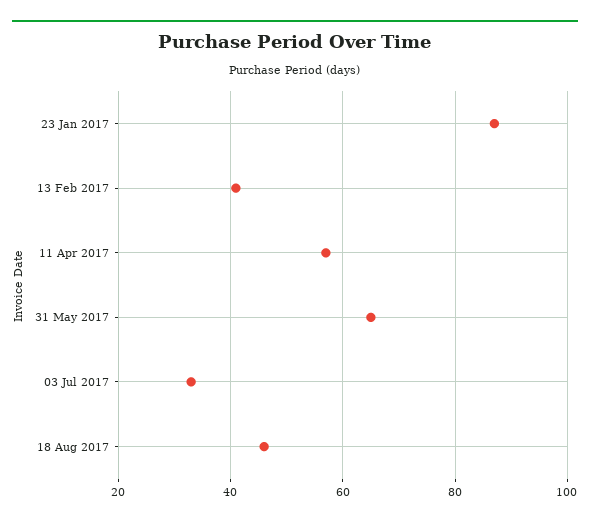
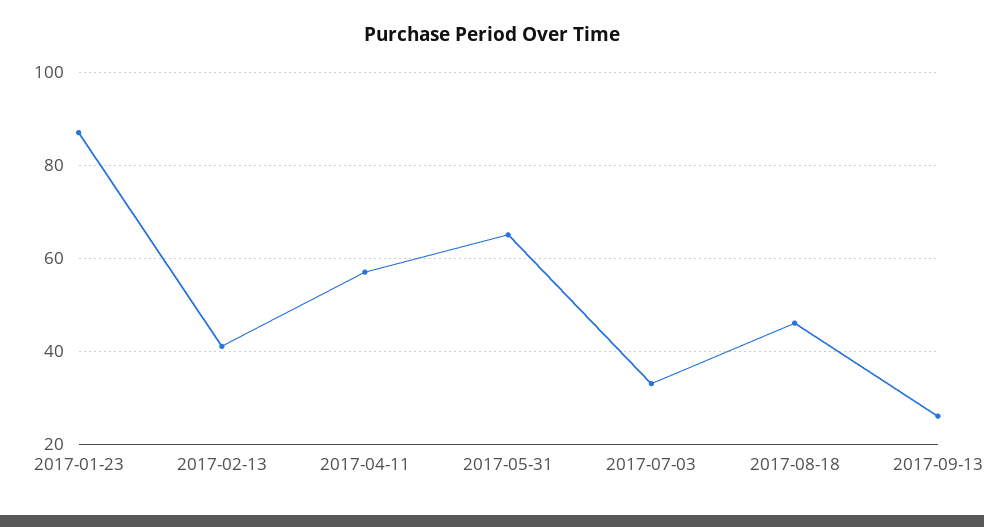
2017-09-13: none -> 25

